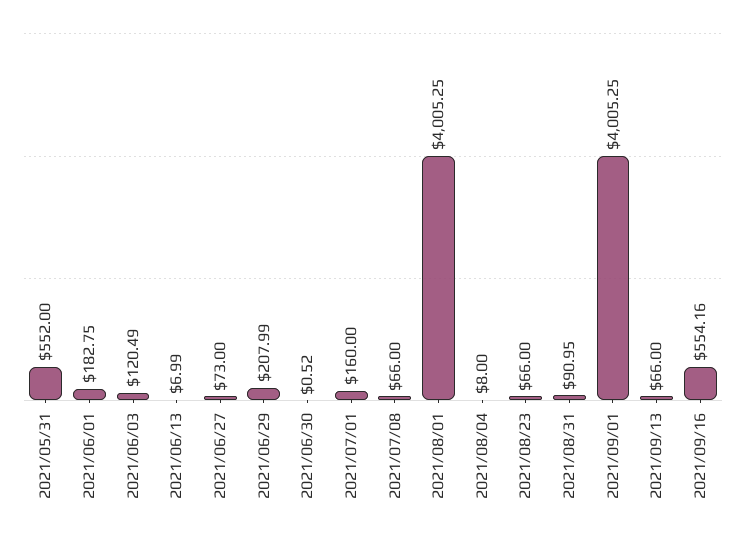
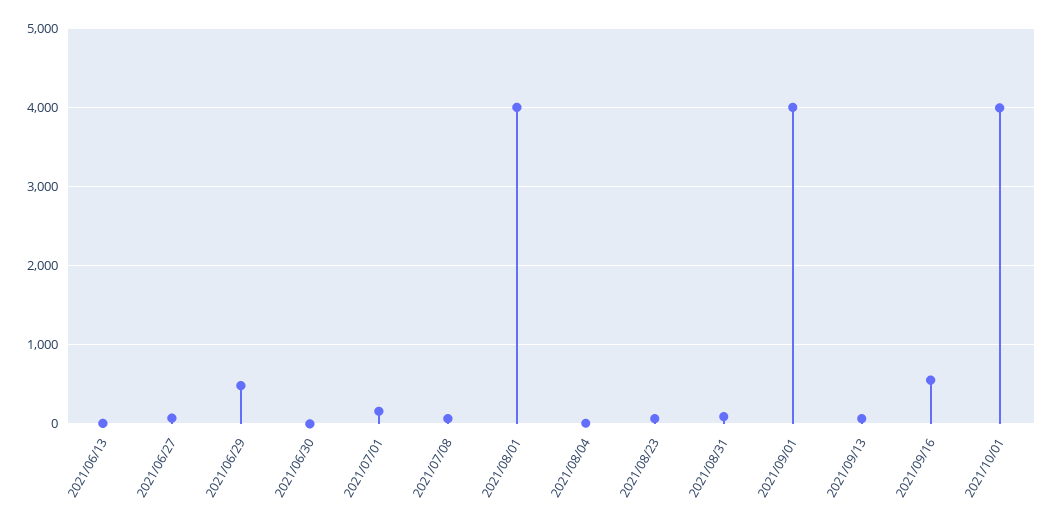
2021/05/31: 552 -> none
2021/06/01: 182.75 -> none
2021/06/03: 120.49 -> none
2021/06/29: 207.99 -> 500
2021/10/01: none -> 4000

